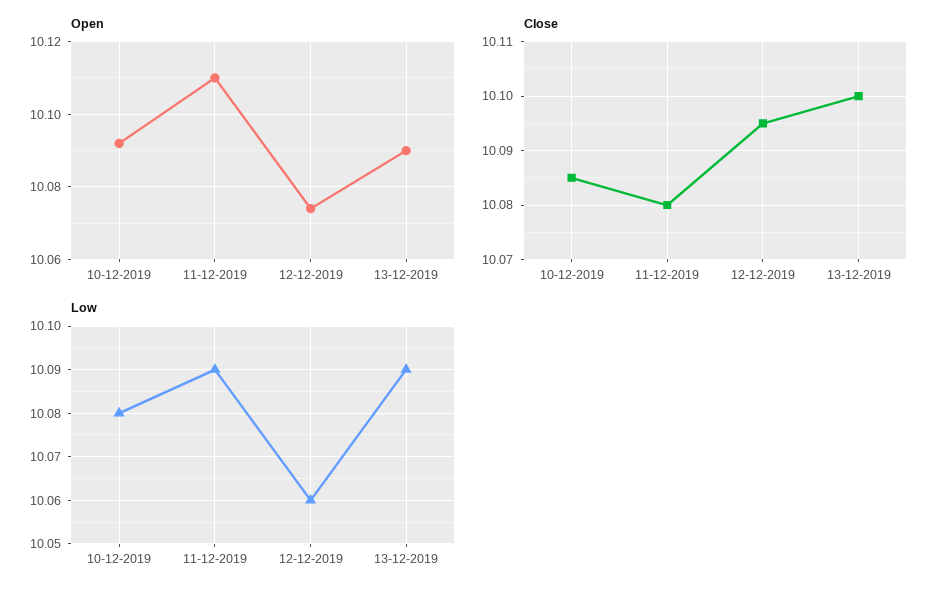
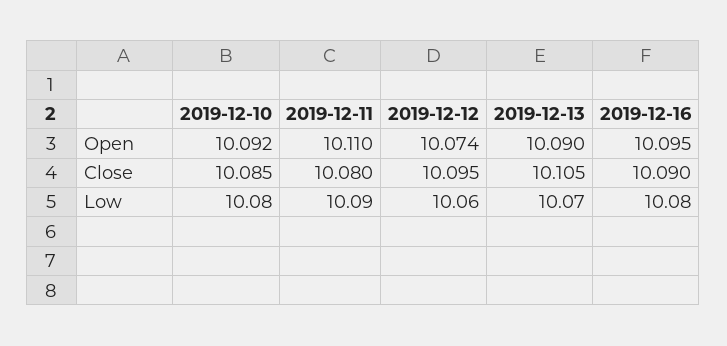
Close, 13-12-2019: 10.1 -> 10.105
Low, 13-12-2019: 10.09 -> 10.07
Open, 2019-12-16: none -> 10.095
Close, 2019-12-16: none -> 10.09
Low, 2019-12-16: none -> 10.08

